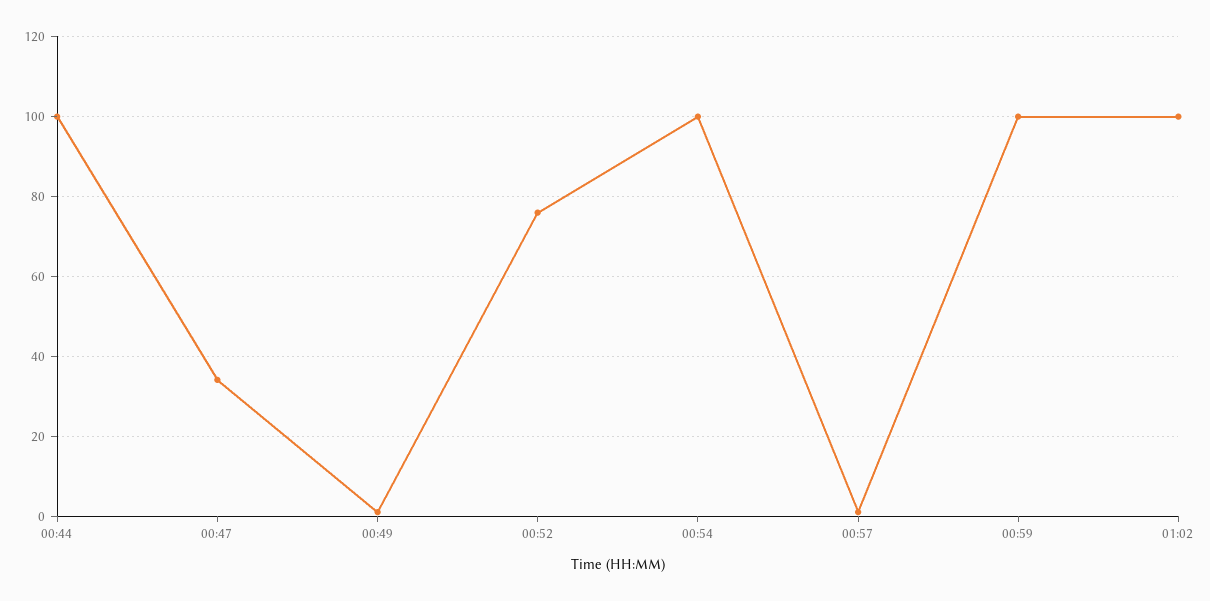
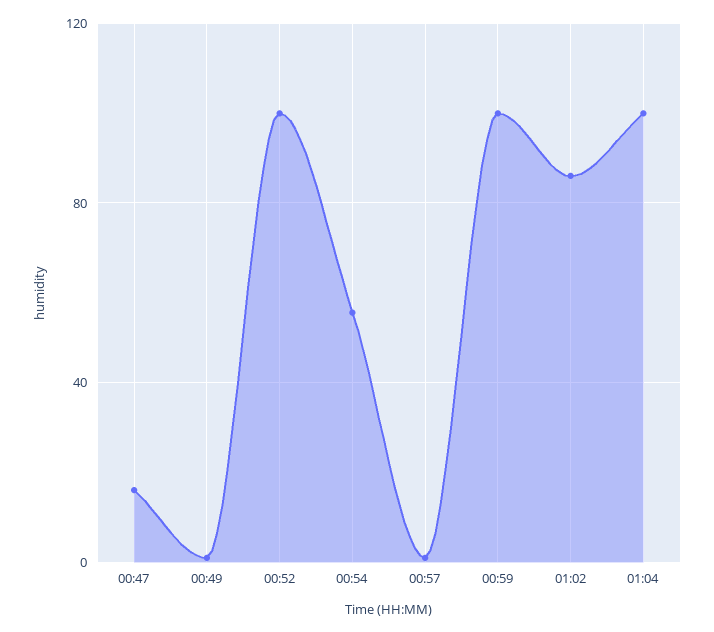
00:44: 100 -> none
00:47: 34 -> 15
00:52: 76 -> 100
00:54: 100 -> 55
01:02: 100 -> 85
01:04: none -> 100

